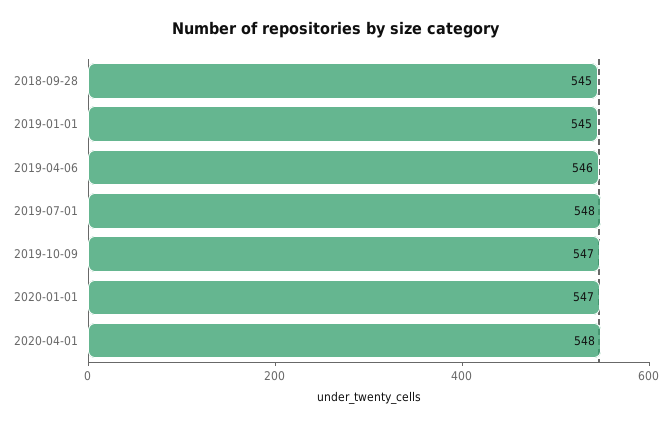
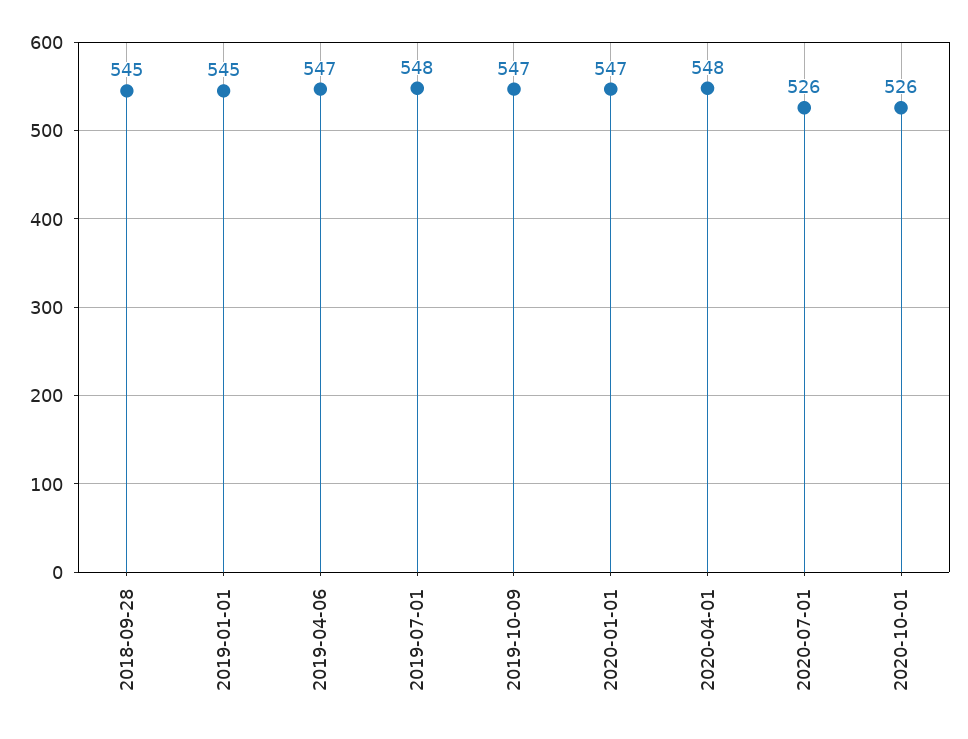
2019-04-06: 546 -> 547
2020-07-01: none -> 526
2020-10-01: none -> 526

